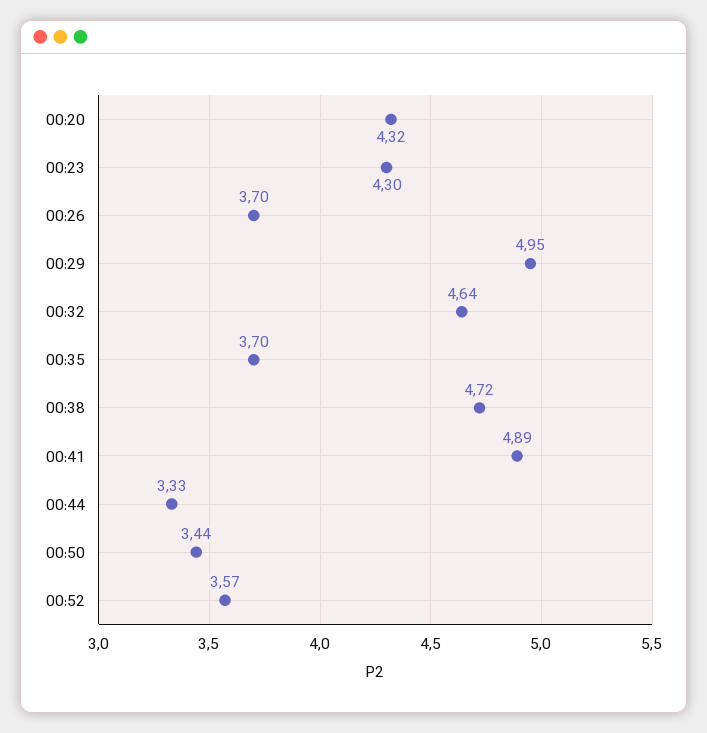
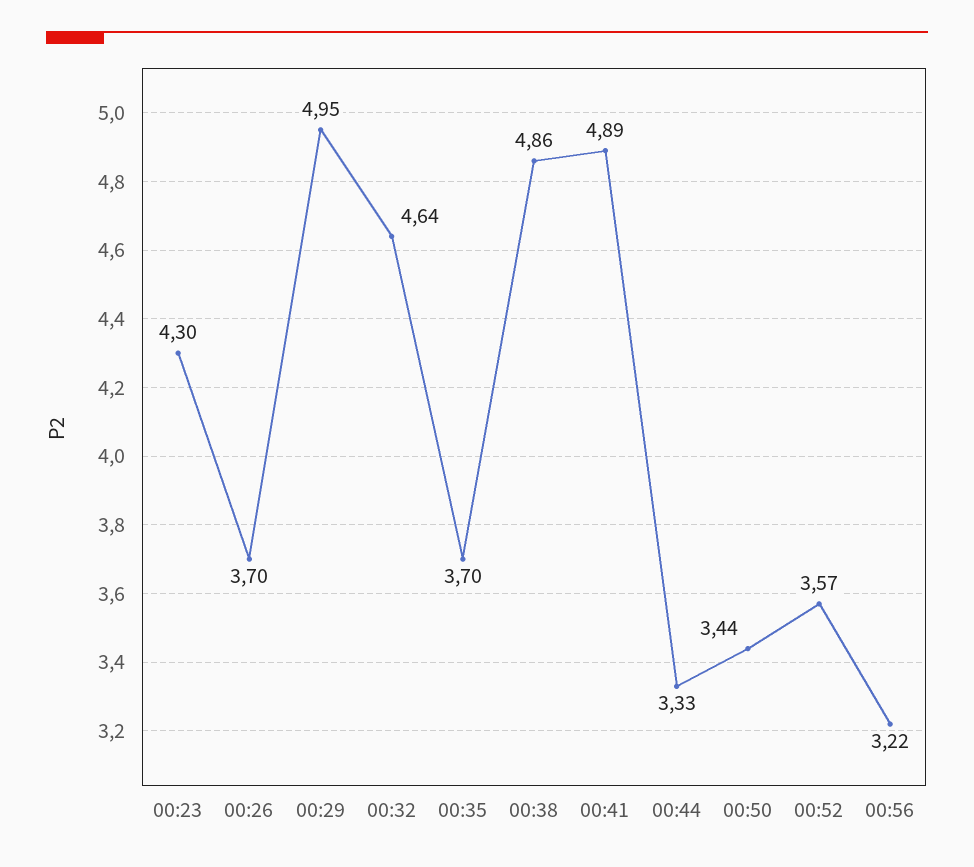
00:20: 4.32 -> none
00:38: 4.72 -> 4.86
00:56: none -> 3.22

